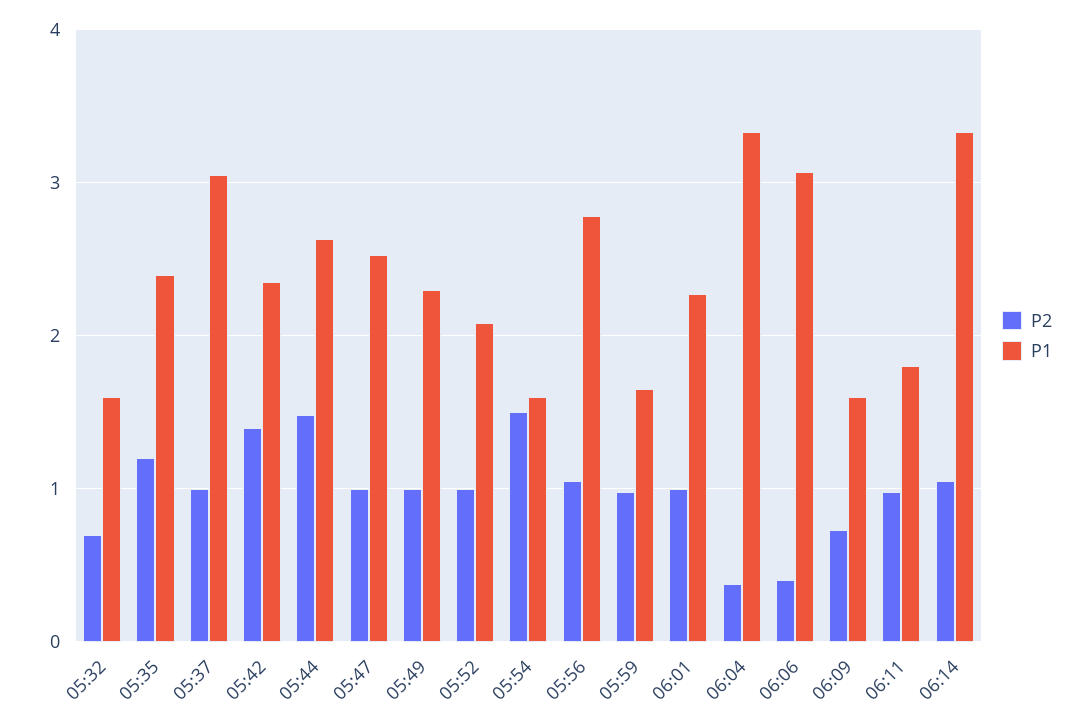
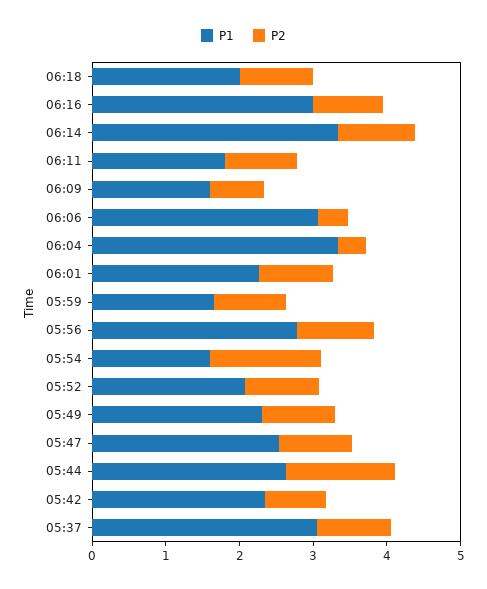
P2, 05:32: 0.7 -> none
P1, 05:32: 1.6 -> none
P2, 05:35: 1.2 -> none
P1, 05:35: 2.4 -> none
P2, 05:42: 1.4 -> 0.8
P1, 06:18: none -> 2
P2, 06:18: none -> 1
P1, 06:16: none -> 3
P2, 06:16: none -> 1

